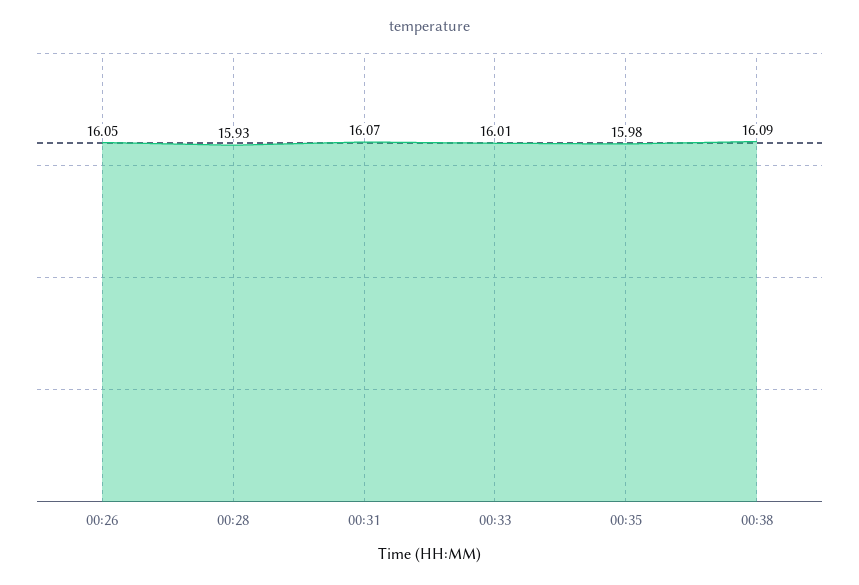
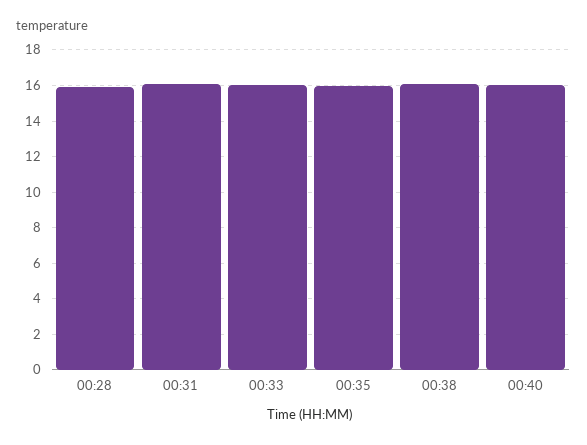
00:26: 16.05 -> none
00:40: none -> 16

